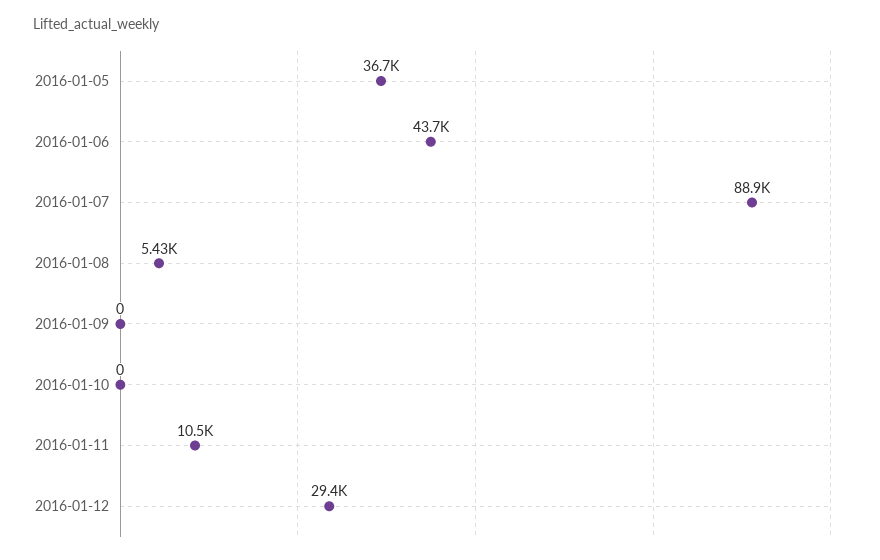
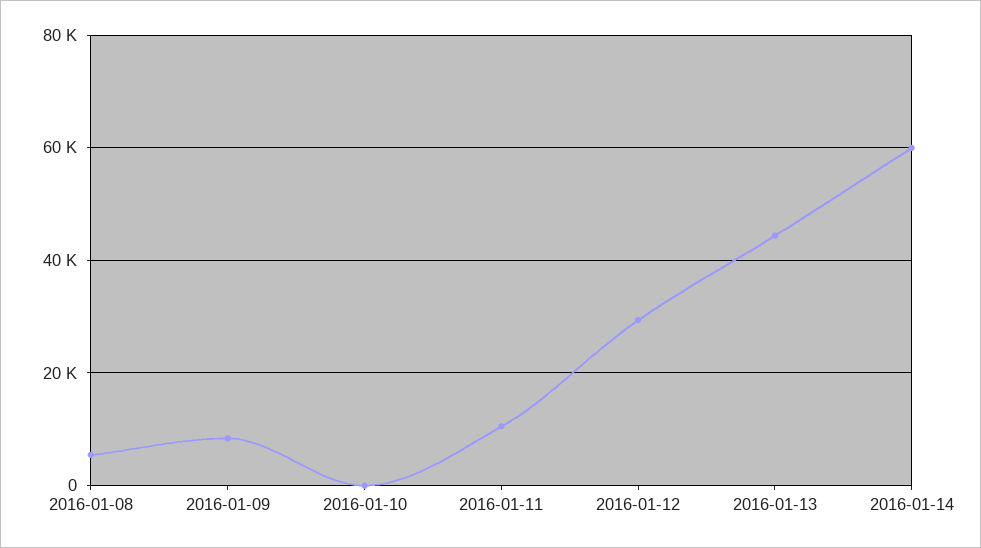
2016-01-05: 36700 -> none
2016-01-06: 43700 -> none
2016-01-07: 88900 -> none
2016-01-09: 0 -> 8000
2016-01-13: none -> 44000
2016-01-14: none -> 60000

